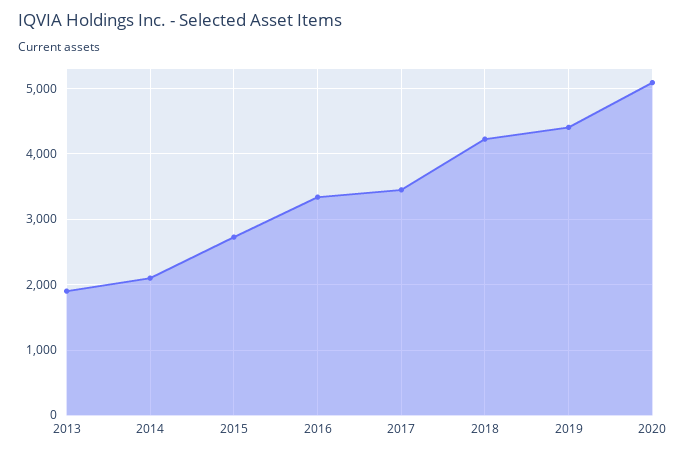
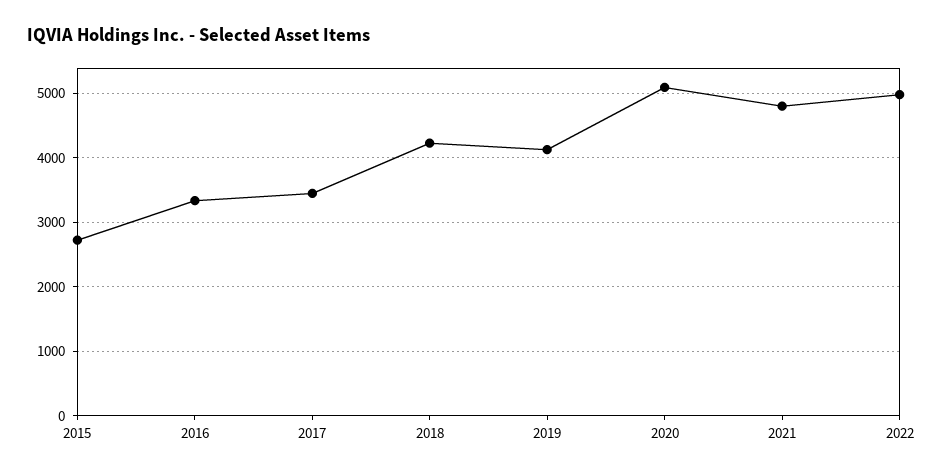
2013: 1900 -> none
2014: 2100 -> none
2019: 4400 -> 4100
2021: none -> 4800
2022: none -> 5000

